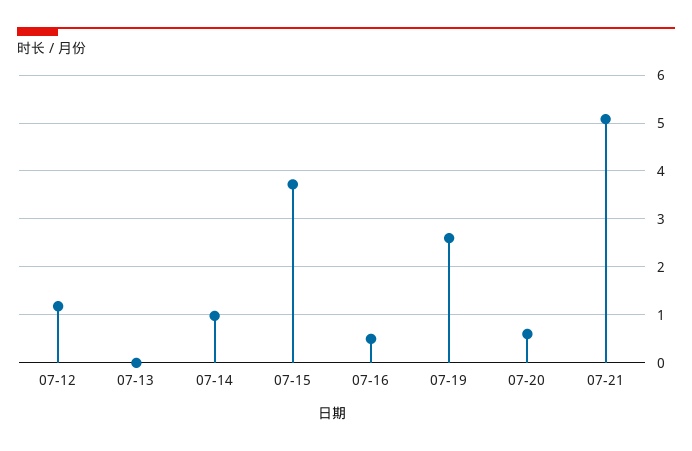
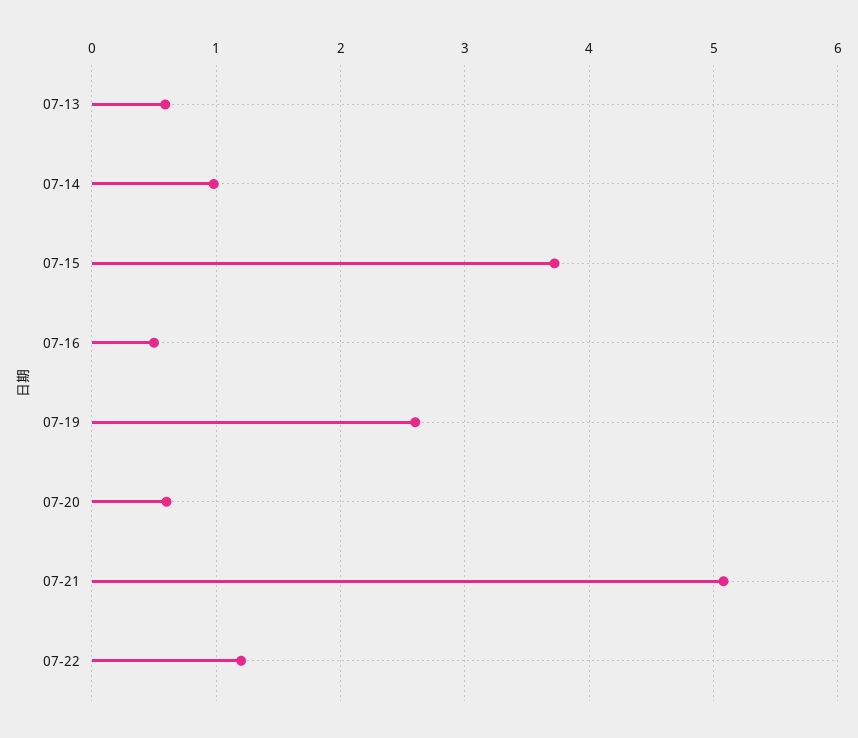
07-12: 1.2 -> none
07-13: 0 -> 0.6
07-22: none -> 1.2

